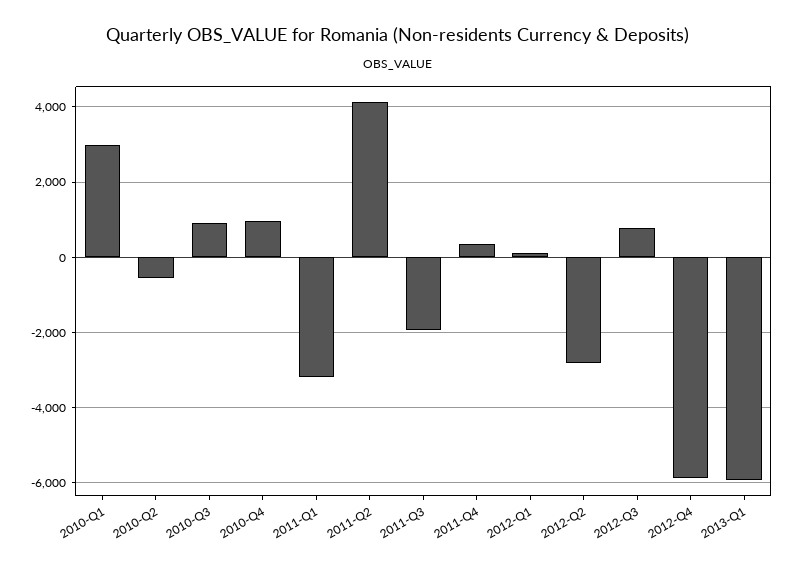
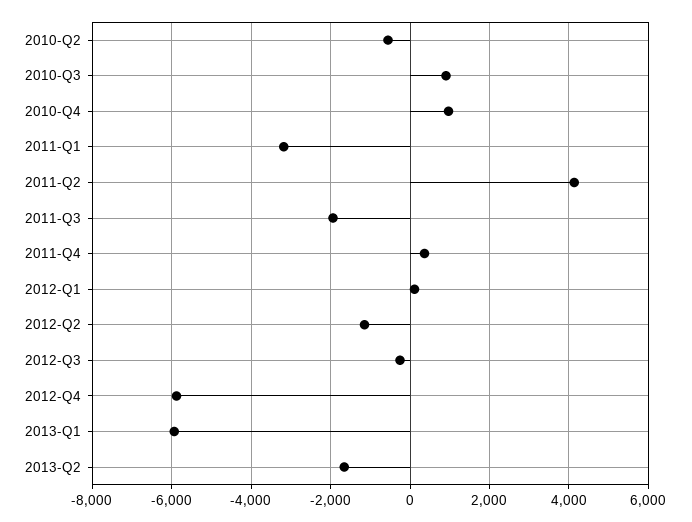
2010-Q1: 3000 -> none
2012-Q2: -2800 -> -1200
2012-Q3: 800 -> -200
2013-Q2: none -> -1600

